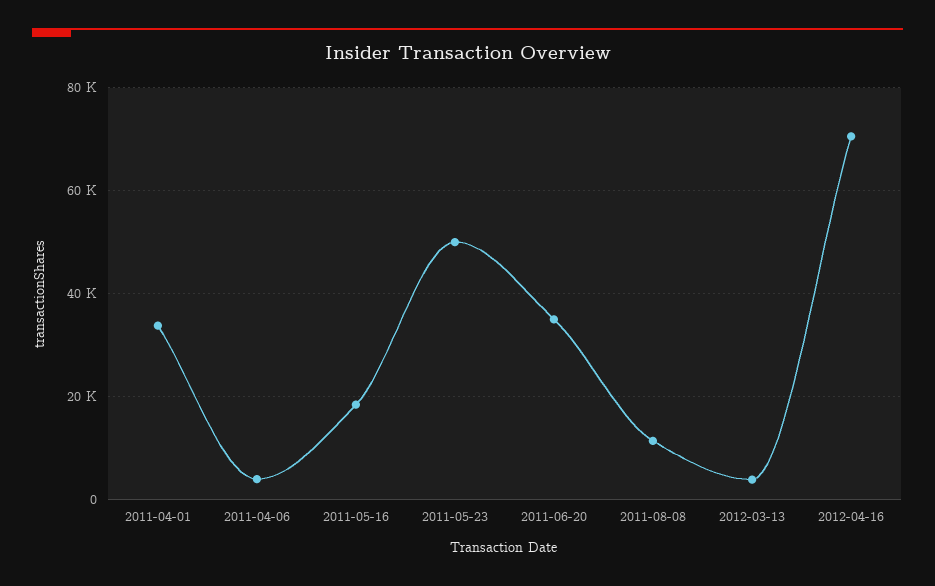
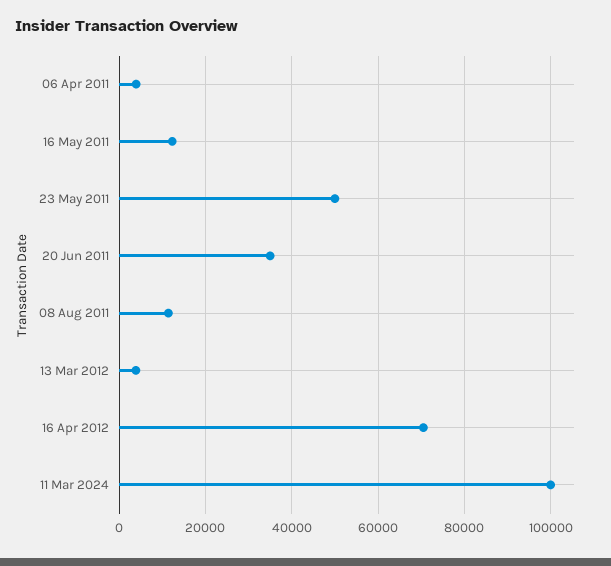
2011-04-01: 34000 -> none
2011-05-16: 18000 -> 12000
11 Mar 2024: none -> 100000

